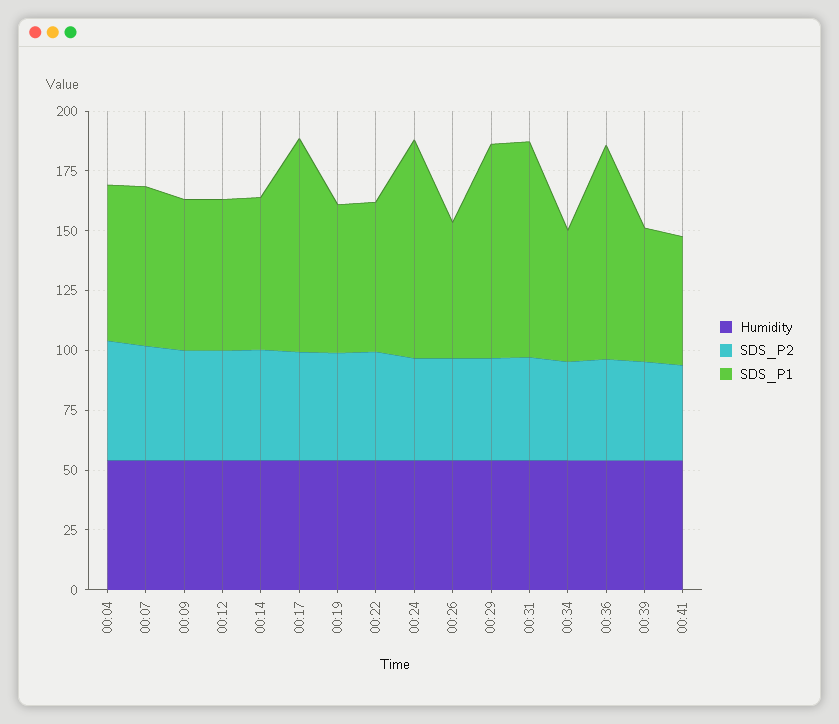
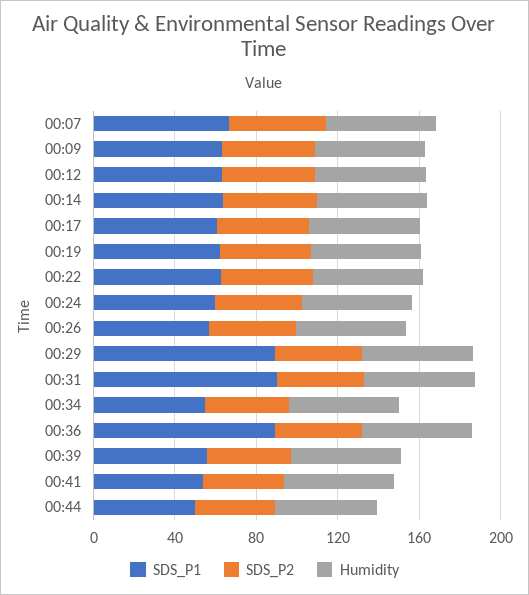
Humidity, 00:04: 55 -> none
SDS_P2, 00:04: 50 -> none
SDS_P1, 00:04: 65 -> none
SDS_P1, 00:17: 90 -> 60
SDS_P1, 00:24: 90 -> 60
SDS_P1, 00:44: none -> 50
SDS_P2, 00:44: none -> 40
Humidity, 00:44: none -> 50

